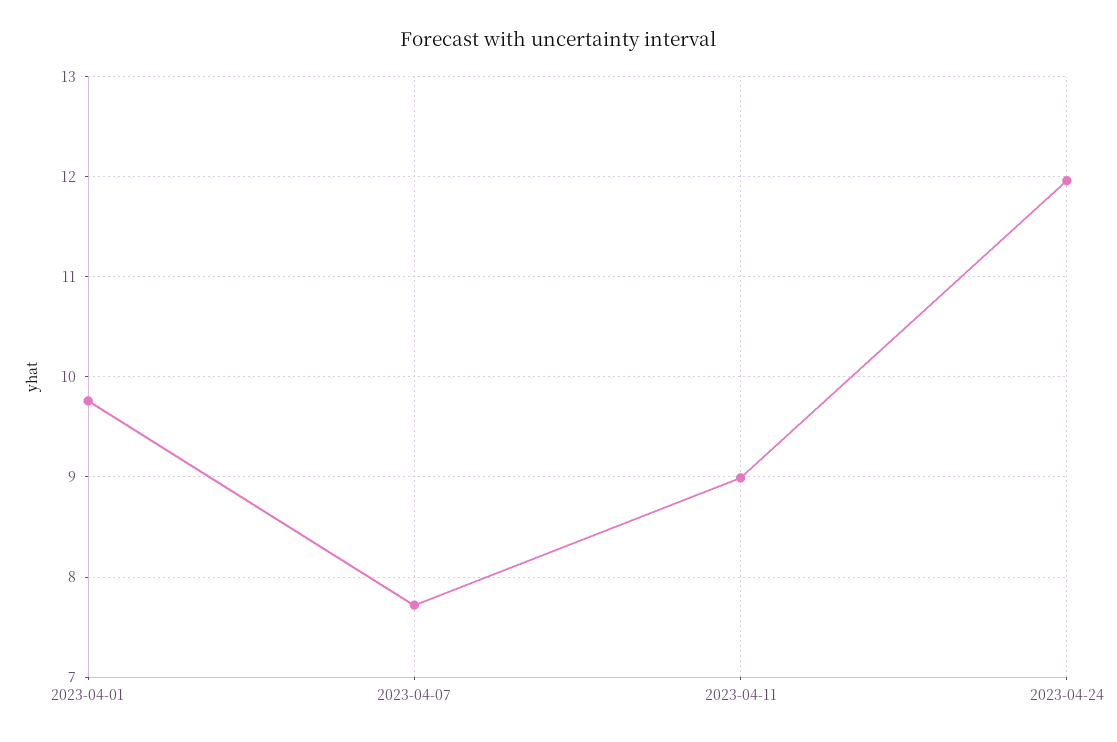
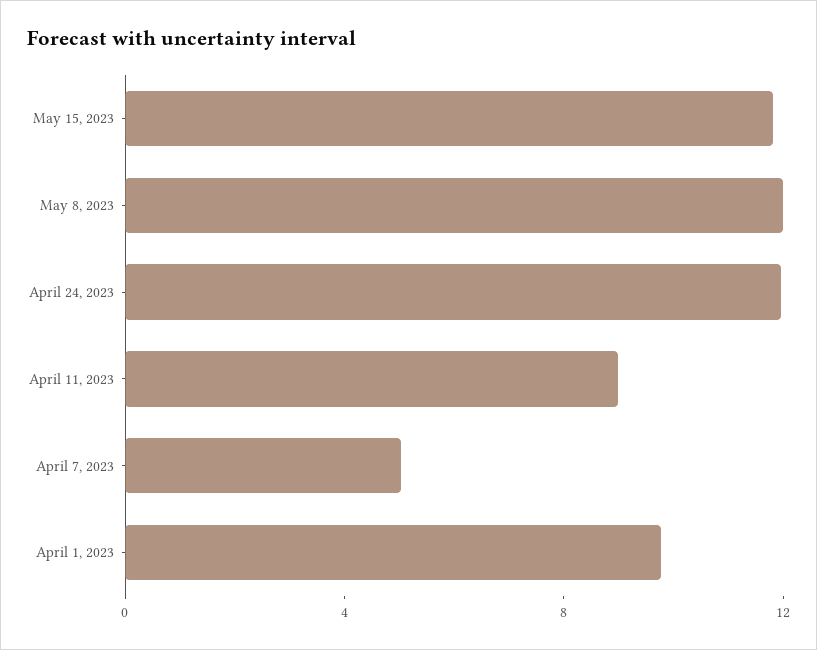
2023-04-07: 7.7 -> 5
May 15, 2023: none -> 12
May 8, 2023: none -> 12

